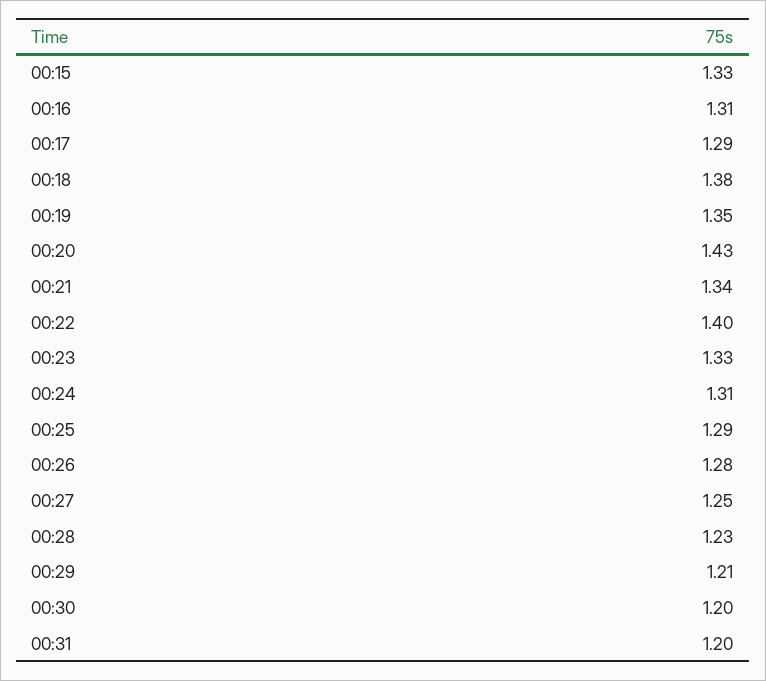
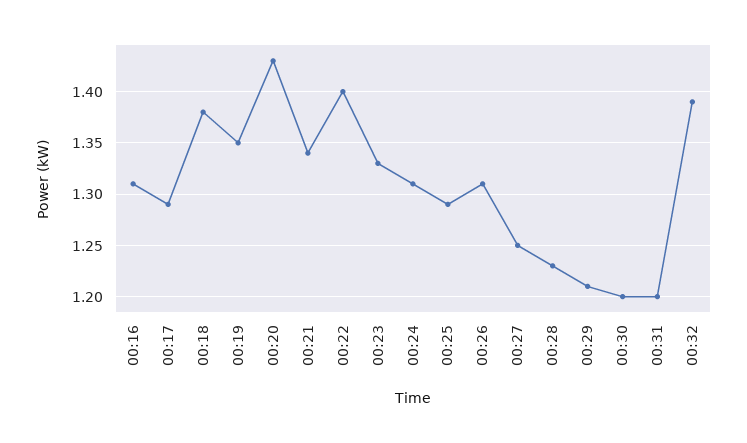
00:15: 1.33 -> none
00:26: 1.28 -> 1.31
00:32: none -> 1.39

